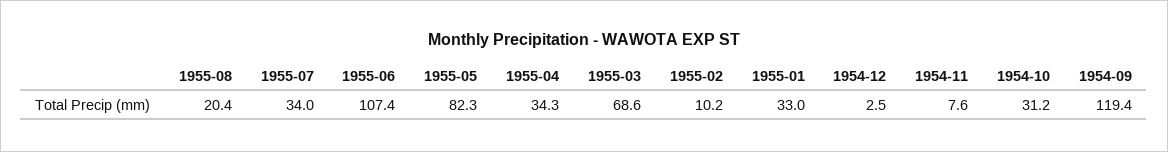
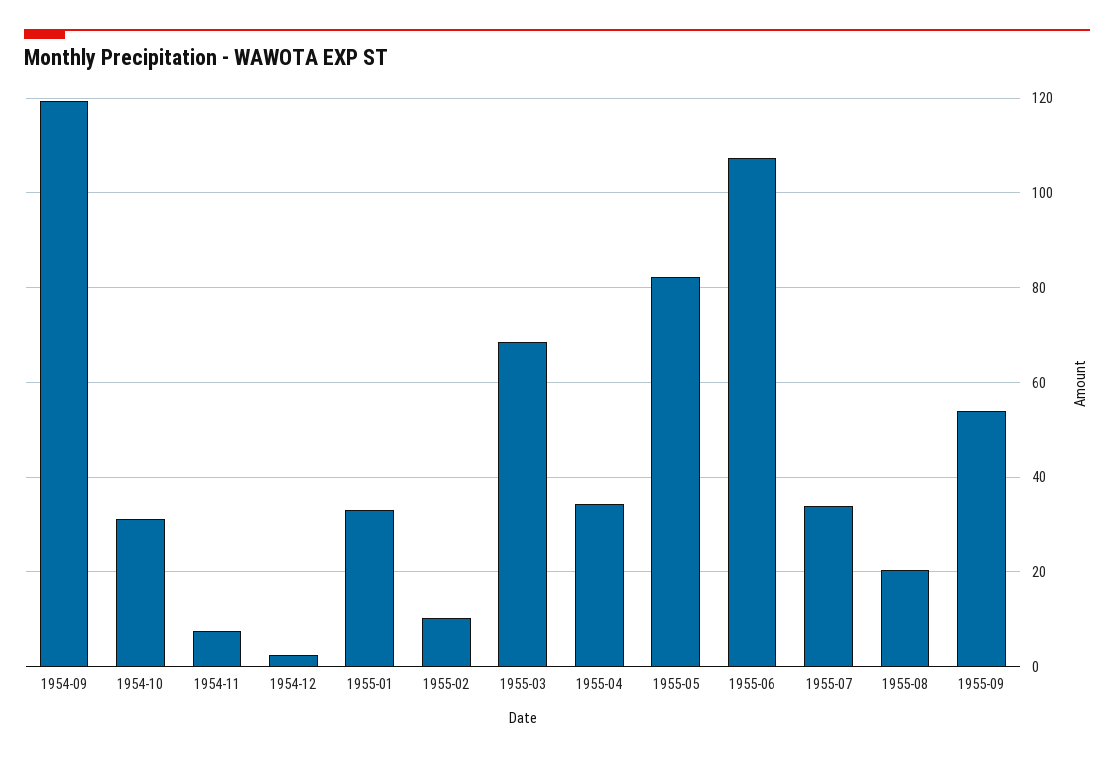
1955-09: none -> 54

